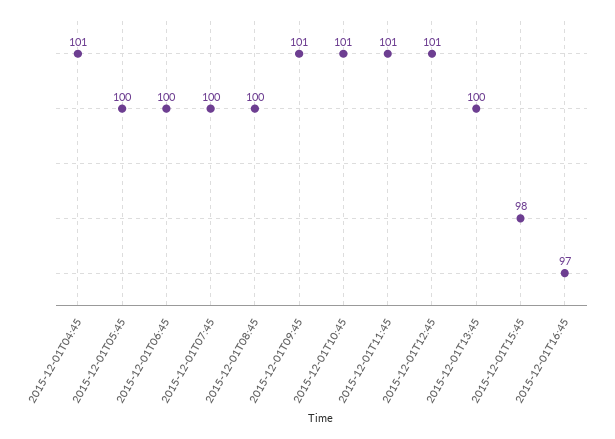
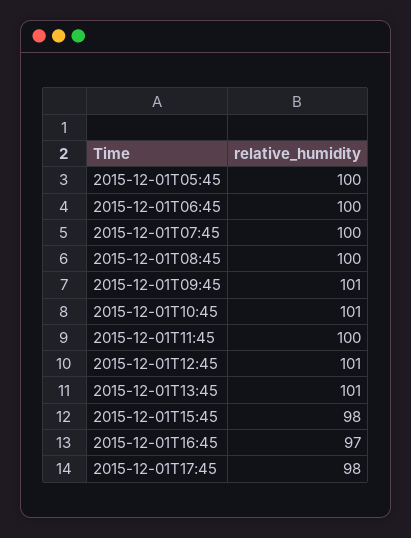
2015-12-01T04:45: 101 -> none
2015-12-01T11:45: 101 -> 100
2015-12-01T13:45: 100 -> 101
2015-12-01T17:45: none -> 98

